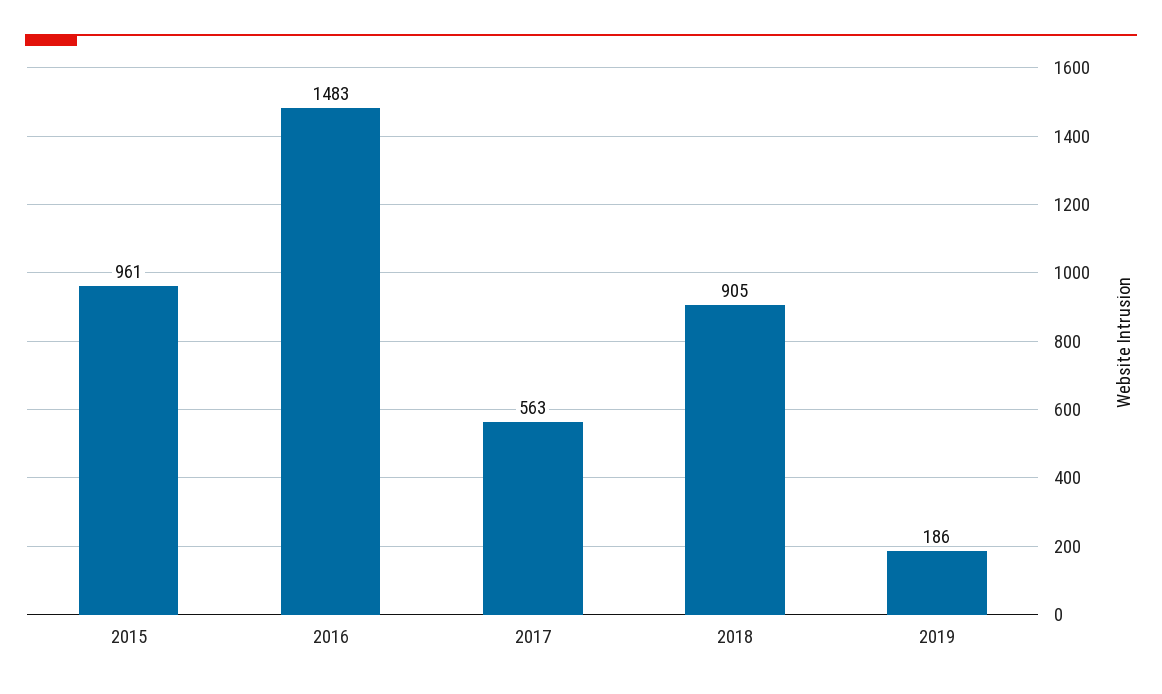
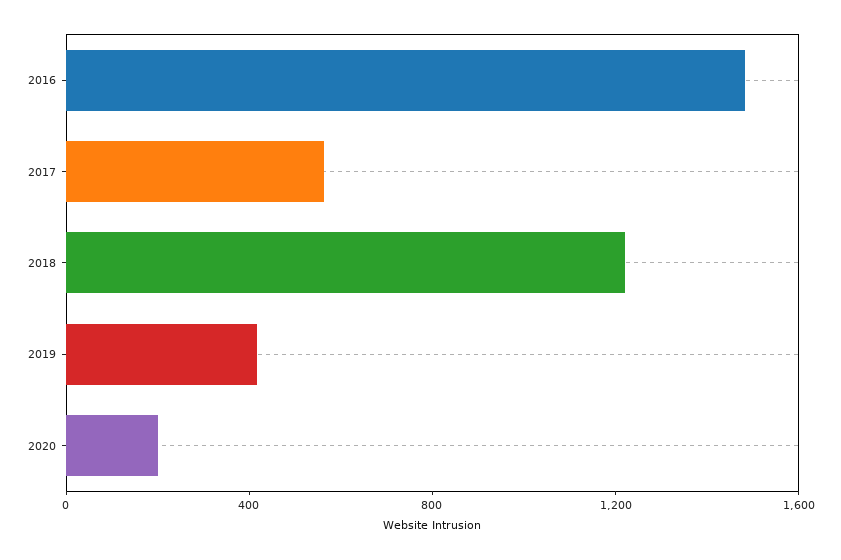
2015: 961 -> none
2018: 905 -> 1200
2019: 186 -> 400
2020: none -> 200

